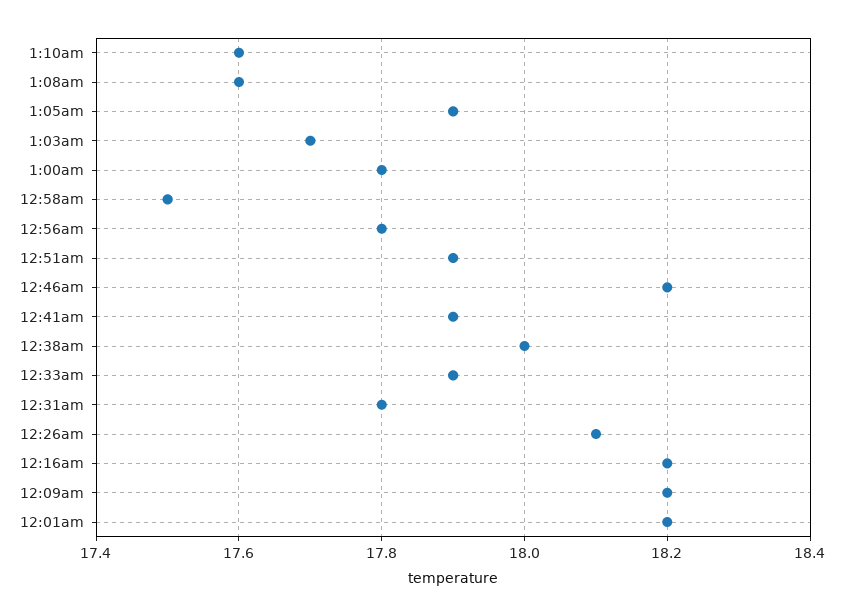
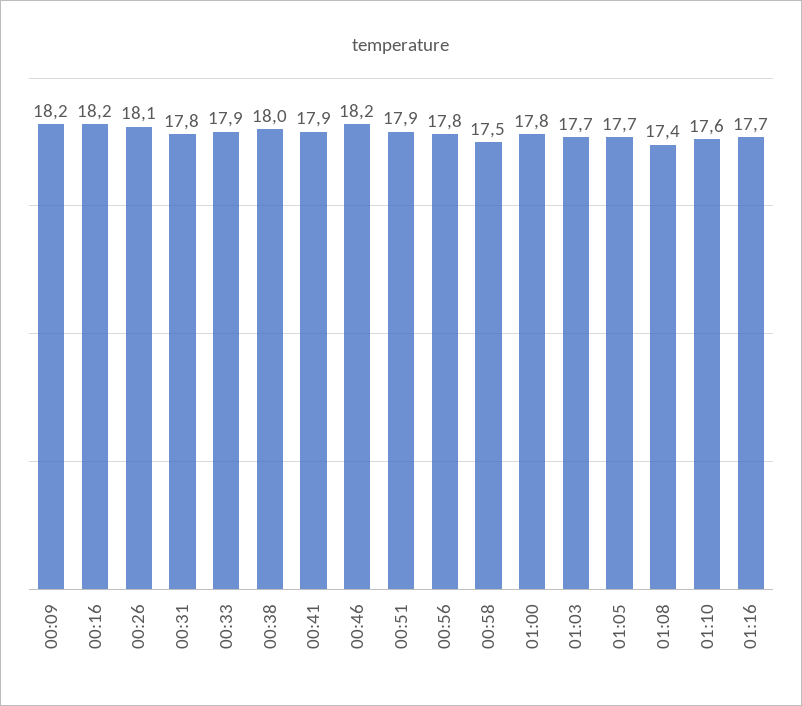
1:08am: 17.6 -> 17.4
1:05am: 17.9 -> 17.7
12:01am: 18.2 -> none
01:16: none -> 17.7

